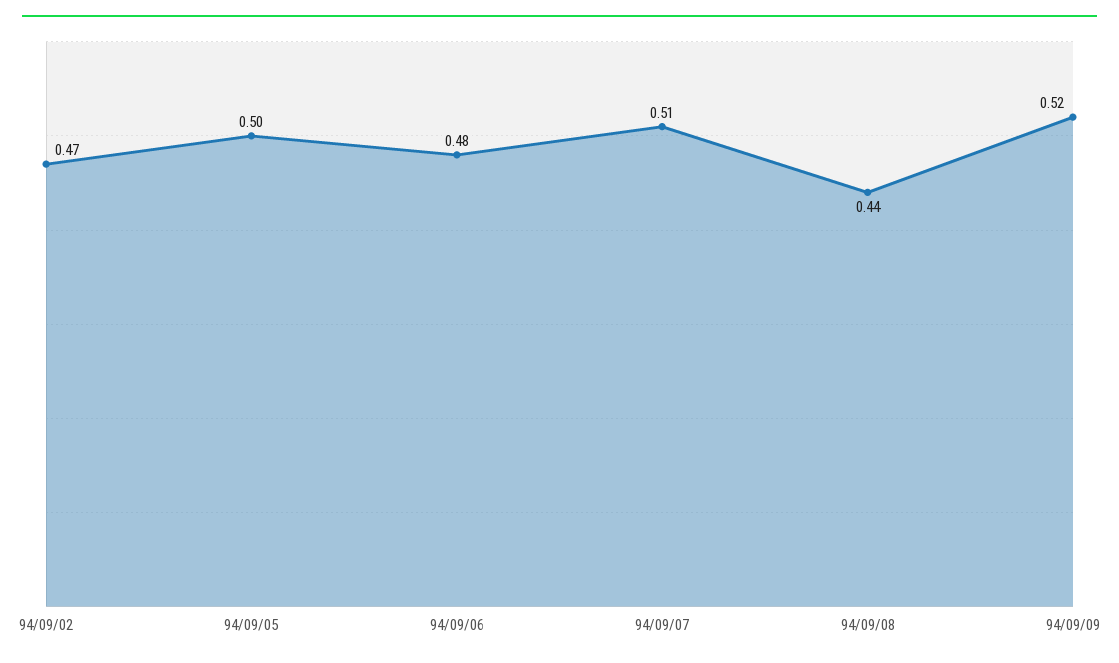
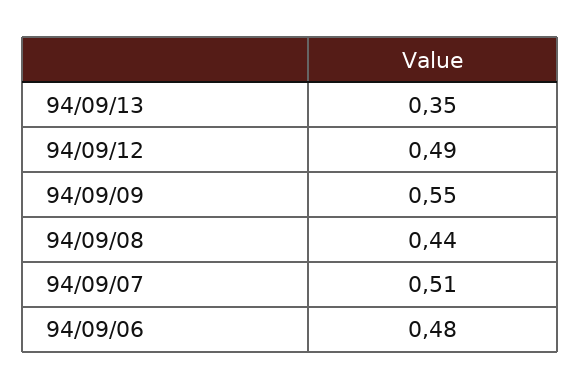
94/09/02: 0.47 -> none
94/09/05: 0.5 -> none
94/09/09: 0.52 -> 0.55
94/09/13: none -> 0.35
94/09/12: none -> 0.49

